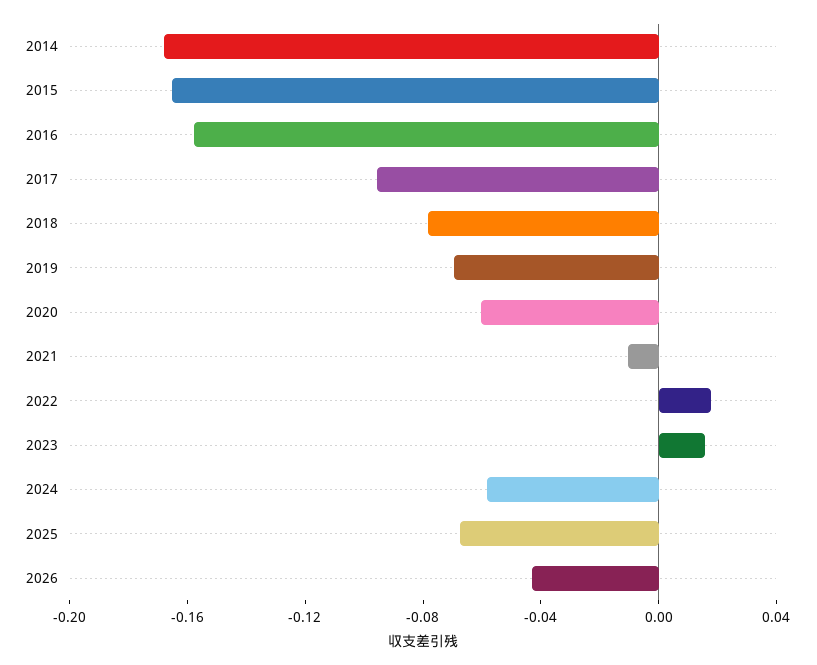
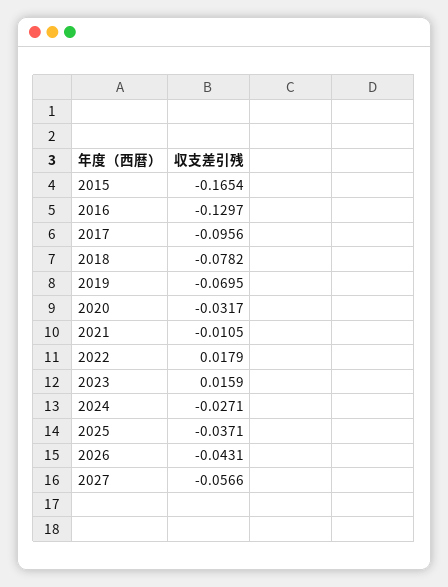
2014: -0.17 -> none
2016: -0.16 -> -0.1297
2020: -0.06 -> -0.0317
2024: -0.06 -> -0.0271
2025: -0.07 -> -0.0371
2027: none -> -0.0566

